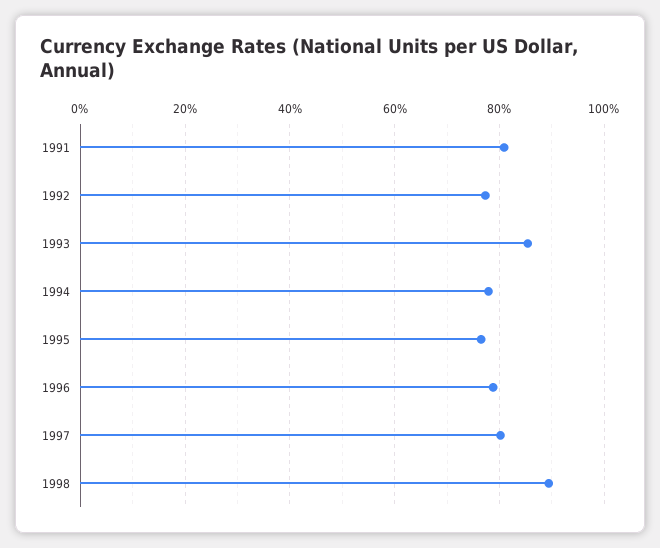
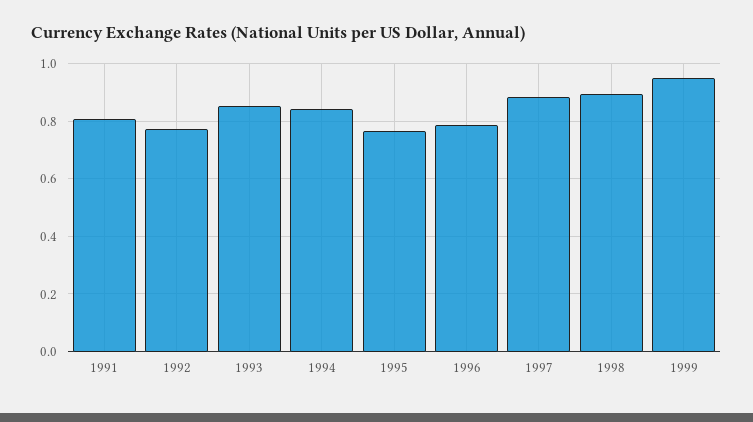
1994: 0.78 -> 0.85
1997: 0.8 -> 0.875
1999: none -> 0.95

